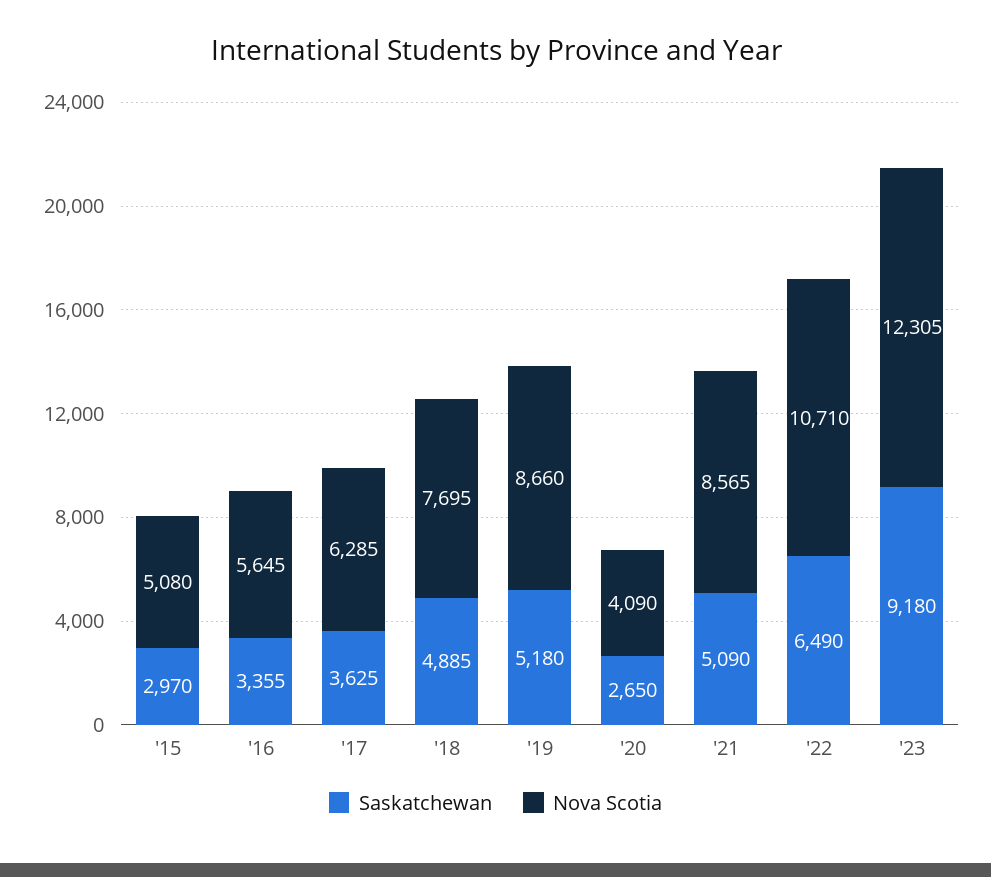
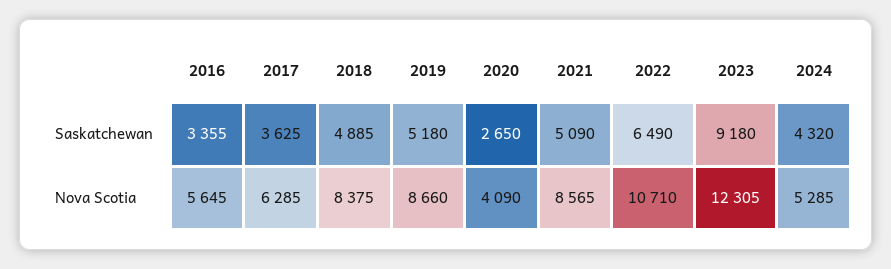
Saskatchewan, '15: 2970 -> none
Nova Scotia, '15: 5080 -> none
Nova Scotia, '18: 7695 -> 8375
Saskatchewan, 2024: none -> 4320
Nova Scotia, 2024: none -> 5285

